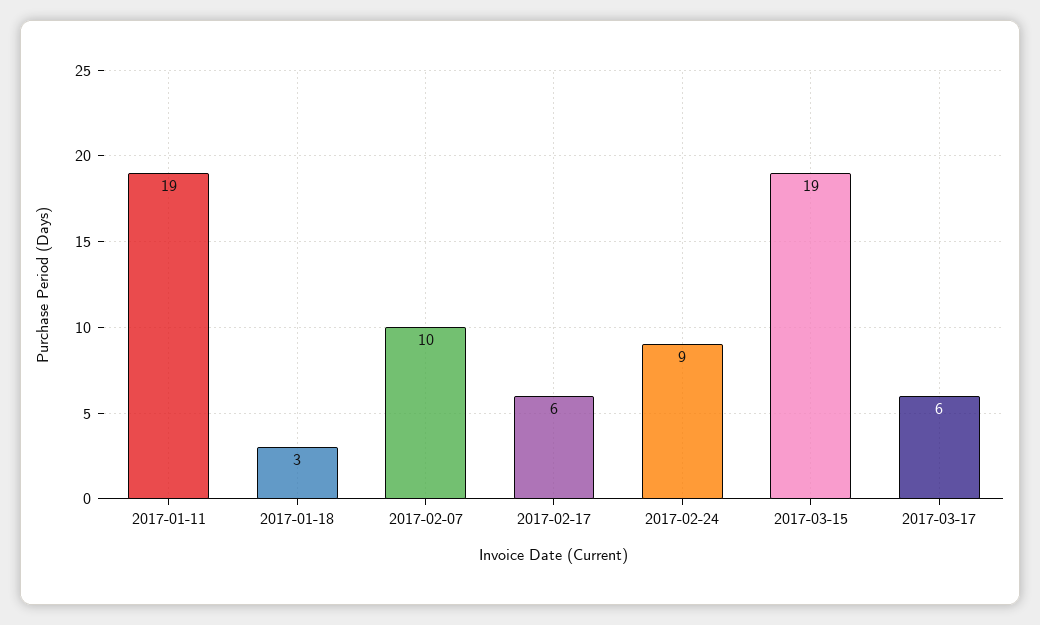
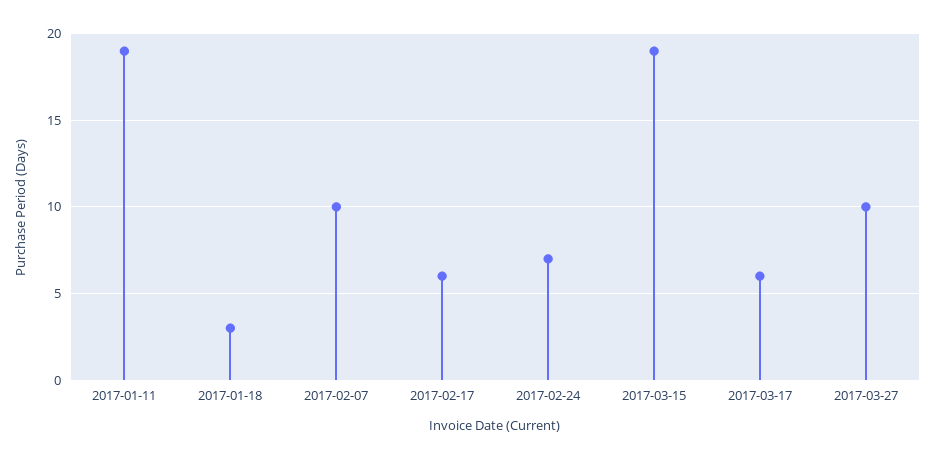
2017-02-24: 9 -> 7
2017-03-27: none -> 10

